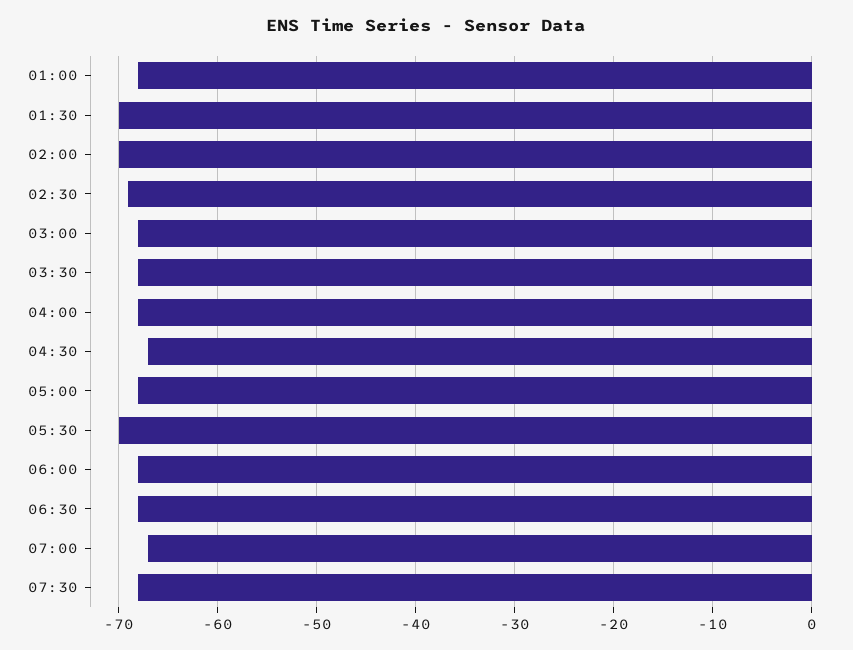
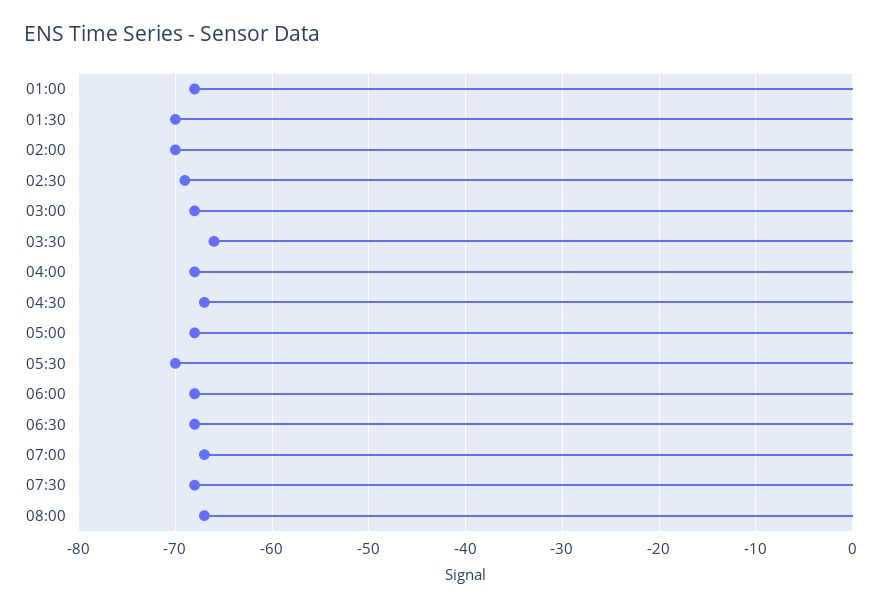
03:30: -68 -> -66
08:00: none -> -67

